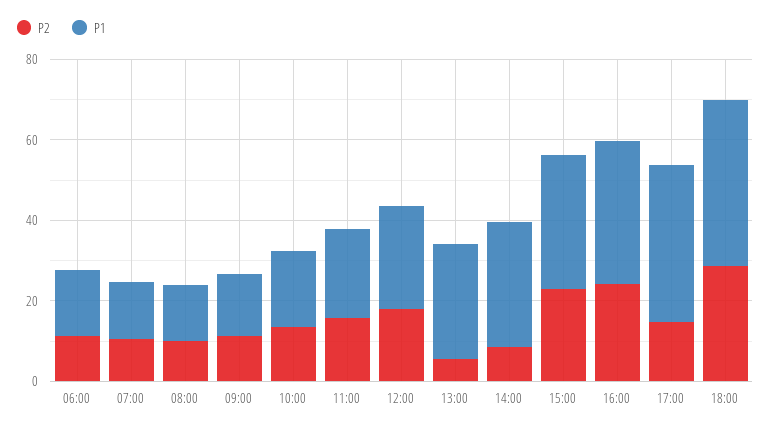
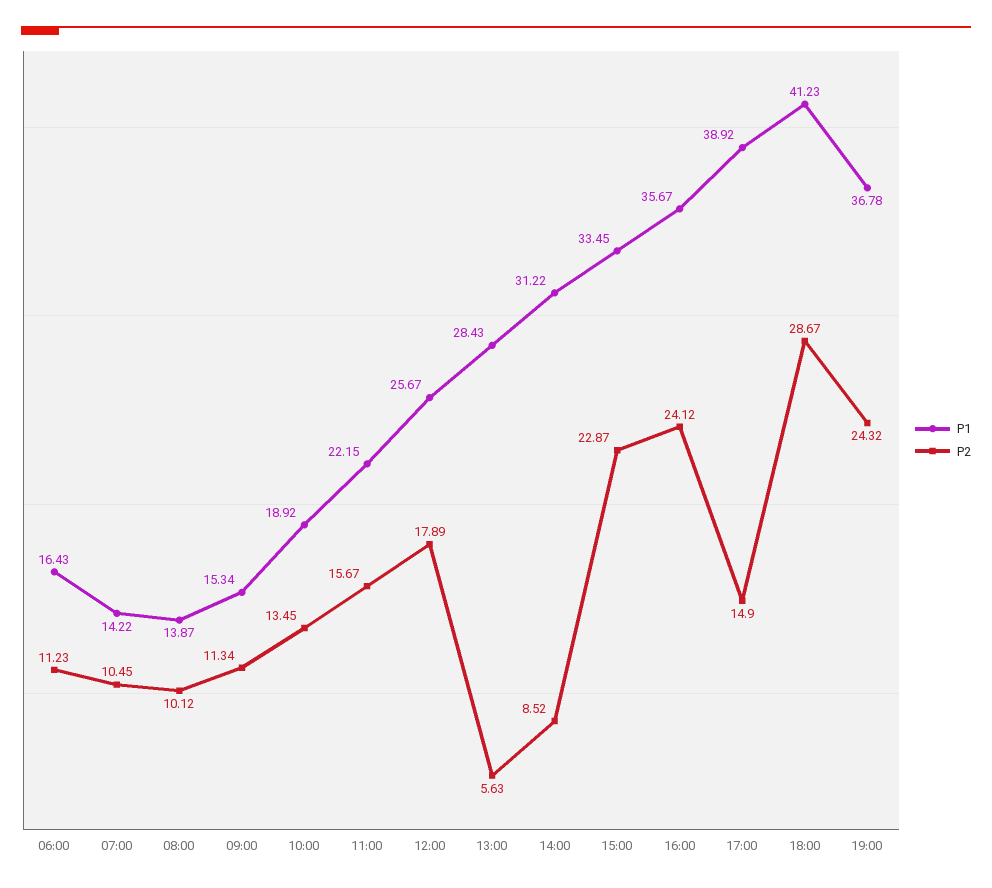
P1, 19:00: none -> 36.78
P2, 19:00: none -> 24.32

